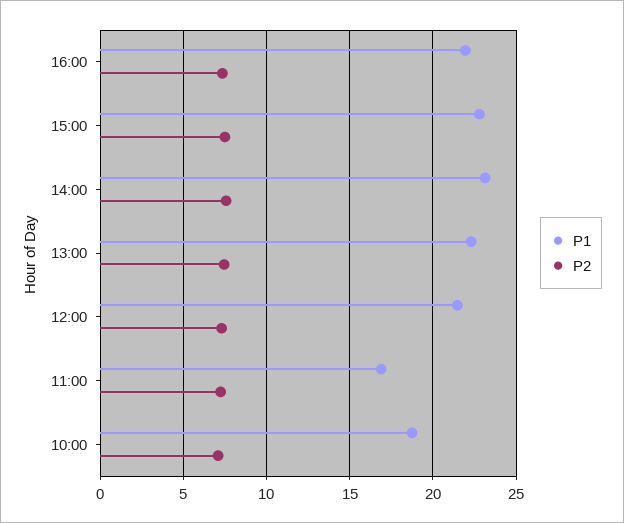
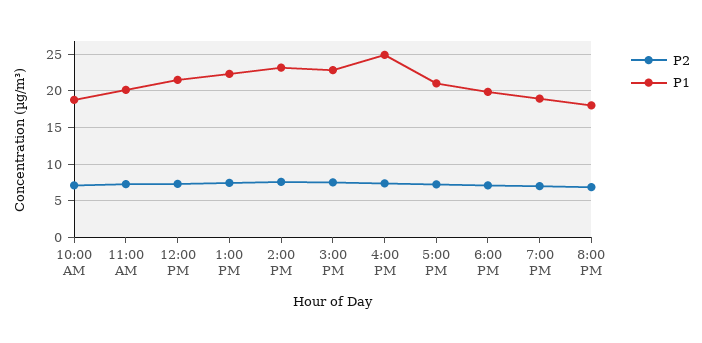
P1, 16:00: 22 -> 25
P1, 11:00: 17 -> 20
P2, 5:00 PM: none -> 7
P1, 5:00 PM: none -> 21
P2, 6:00 PM: none -> 7
P1, 6:00 PM: none -> 20
P2, 7:00 PM: none -> 7
P1, 7:00 PM: none -> 19
P2, 8:00 PM: none -> 7
P1, 8:00 PM: none -> 18

